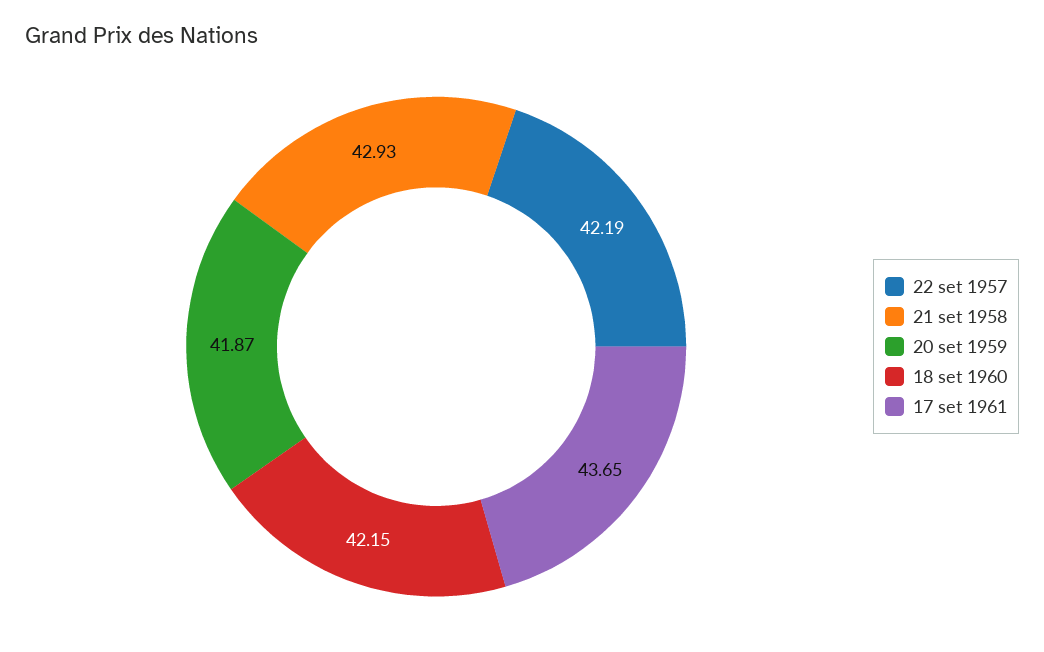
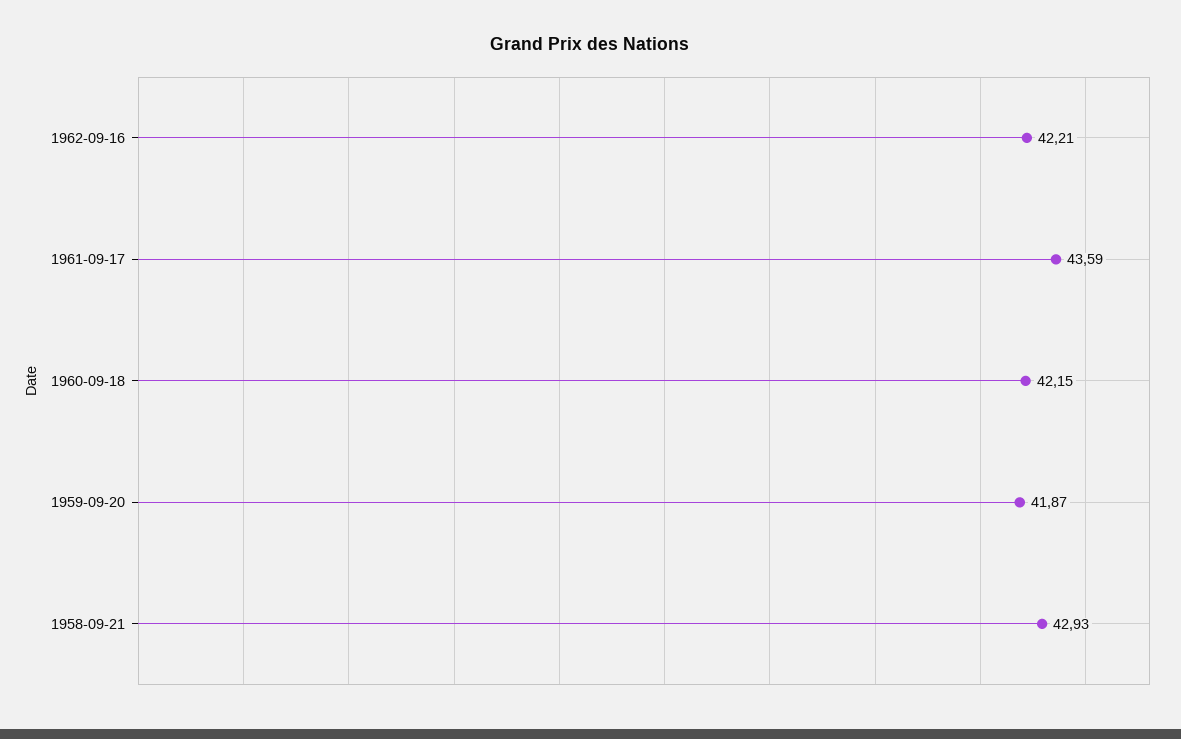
22 set 1957: 42.19 -> none
17 set 1961: 43.65 -> 43.59
1962-09-16: none -> 42.21

